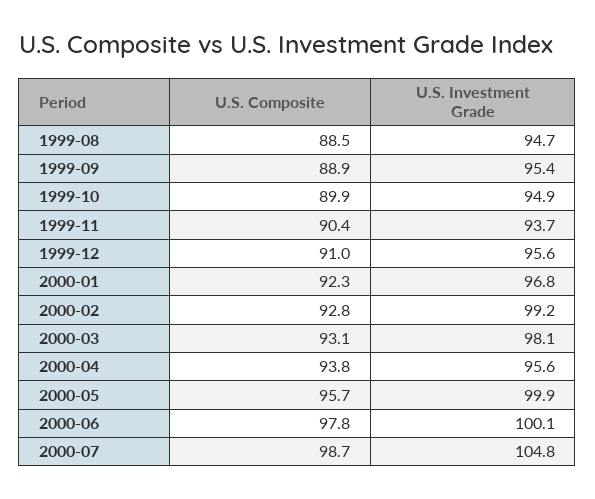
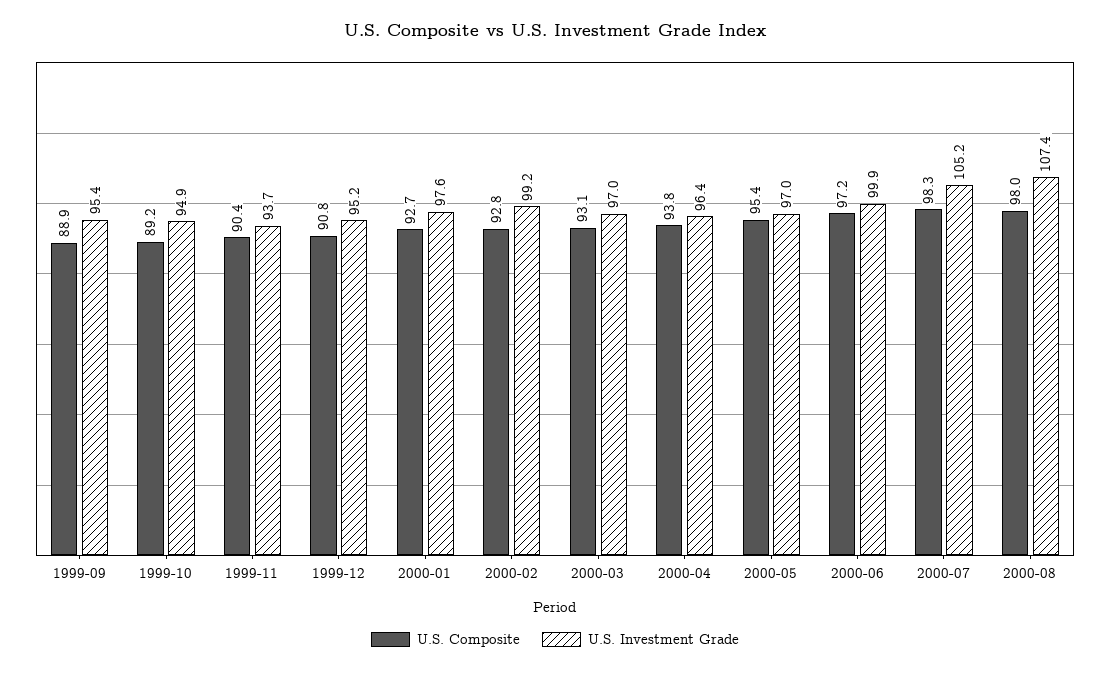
U.S. Composite, 1999-08: 88.5 -> none
U.S. Investment Grade, 1999-08: 94.7 -> none
U.S. Composite, 1999-10: 89.9 -> 89.2
U.S. Composite, 1999-12: 91 -> 90.8
U.S. Investment Grade, 1999-12: 95.6 -> 95.2
U.S. Composite, 2000-01: 92.3 -> 92.7
U.S. Investment Grade, 2000-01: 96.8 -> 97.6
U.S. Investment Grade, 2000-03: 98.1 -> 97
U.S. Investment Grade, 2000-04: 95.6 -> 96.4
U.S. Composite, 2000-05: 95.7 -> 95.4
U.S. Investment Grade, 2000-05: 99.9 -> 97
U.S. Composite, 2000-06: 97.8 -> 97.2
U.S. Investment Grade, 2000-06: 100.1 -> 99.9
U.S. Composite, 2000-07: 98.7 -> 98.3
U.S. Investment Grade, 2000-07: 104.8 -> 105.2
U.S. Composite, 2000-08: none -> 98
U.S. Investment Grade, 2000-08: none -> 107.4

